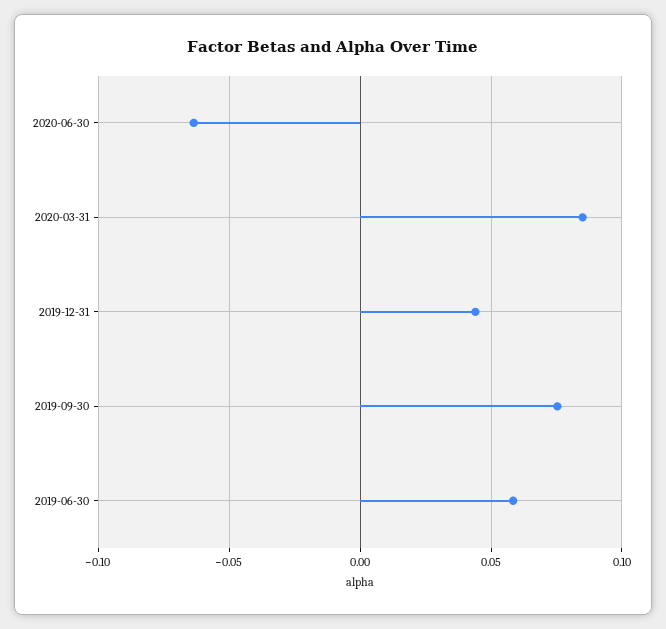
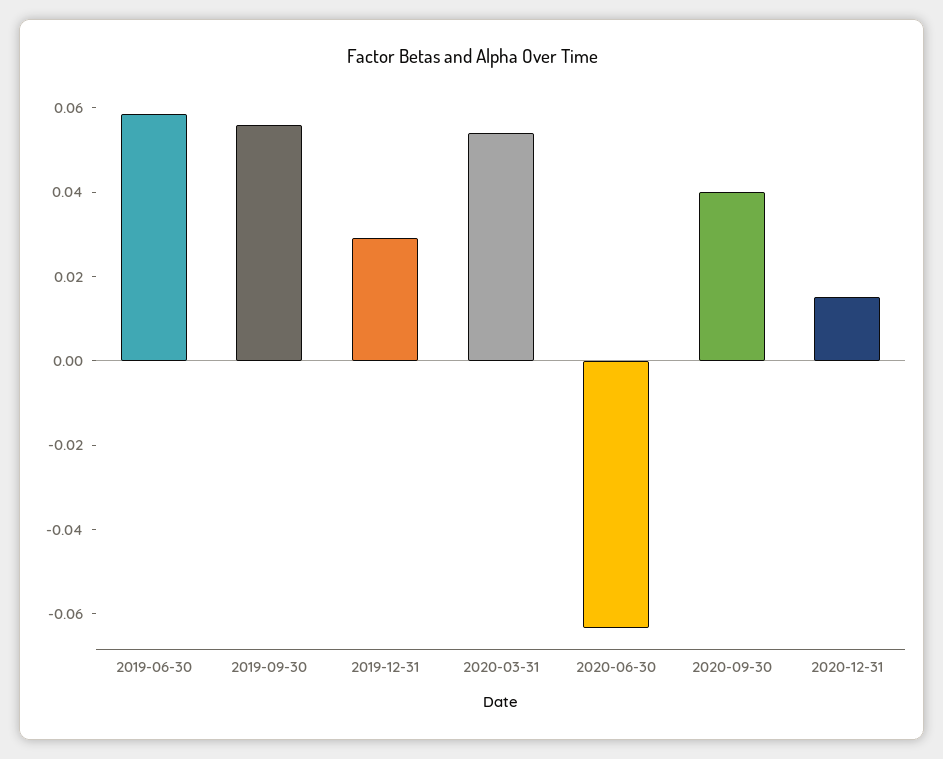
2020-03-31: 0.085 -> 0.055
2019-12-31: 0.045 -> 0.03
2019-09-30: 0.075 -> 0.055
2020-09-30: none -> 0.04
2020-12-31: none -> 0.015

